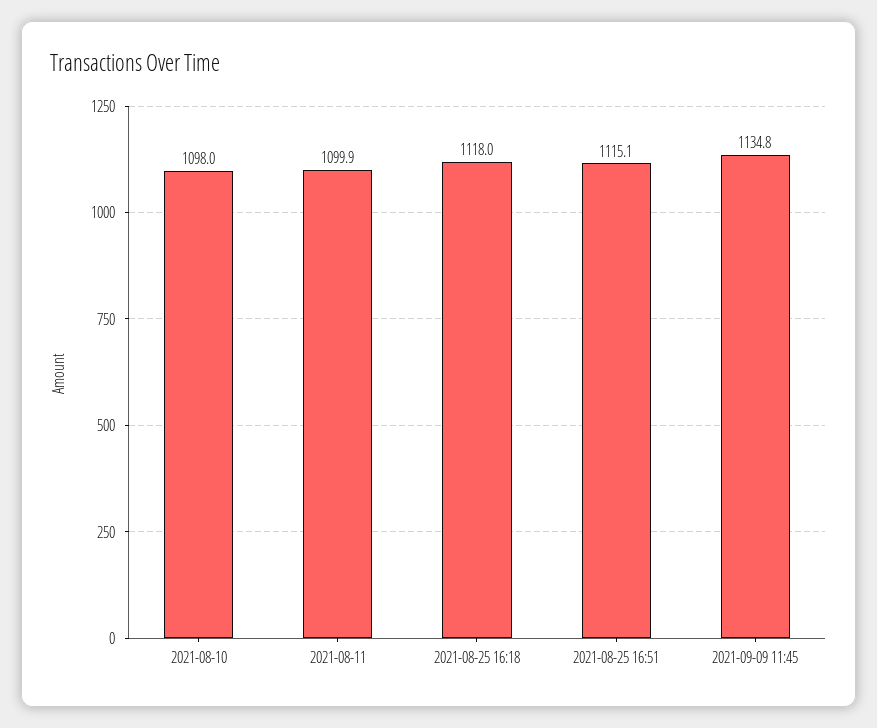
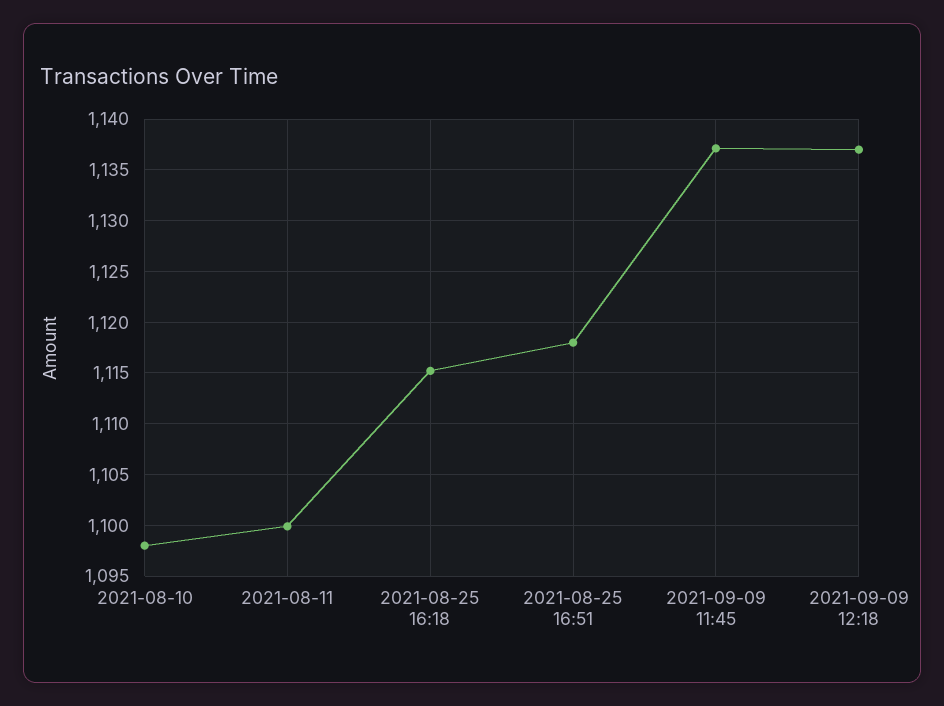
2021-08-25 16:18: 1118 -> 1115
2021-08-25 16:51: 1115.1 -> 1118
2021-09-09 11:45: 1134.8 -> 1137
2021-09-09 12:18: none -> 1137

